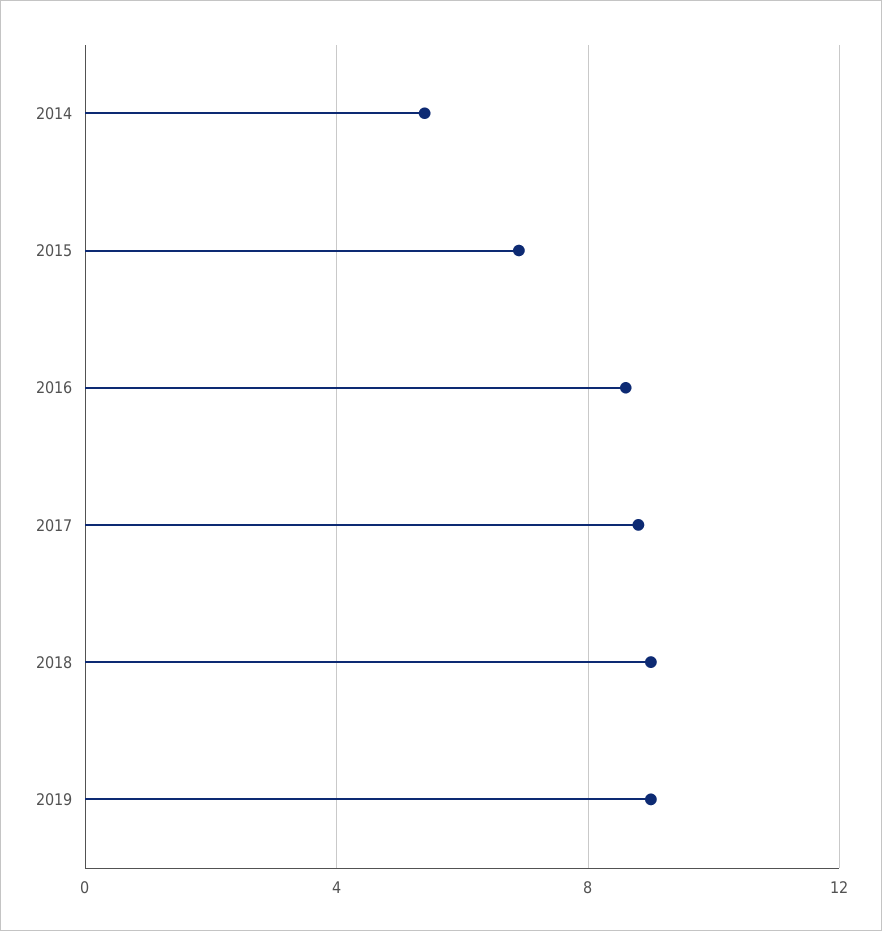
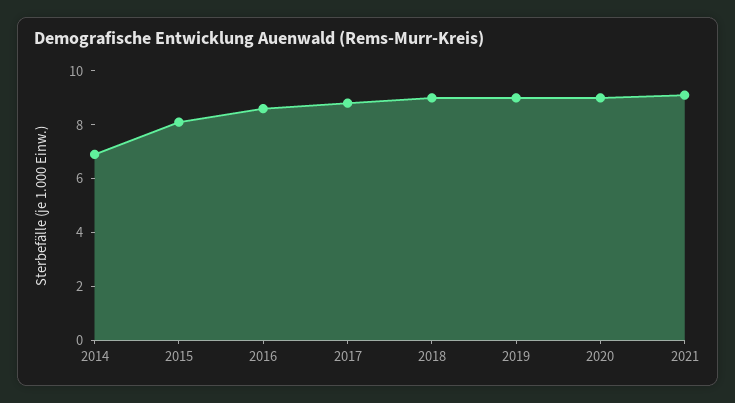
2014: 5.5 -> 7
2015: 7 -> 8
2020: none -> 9
2021: none -> 9

